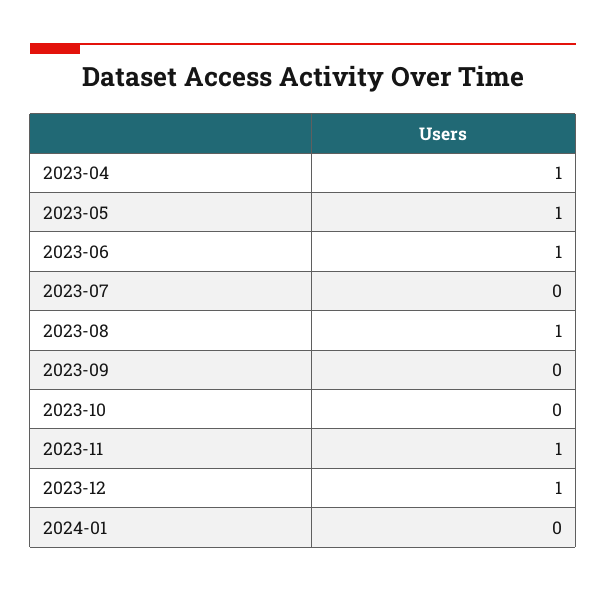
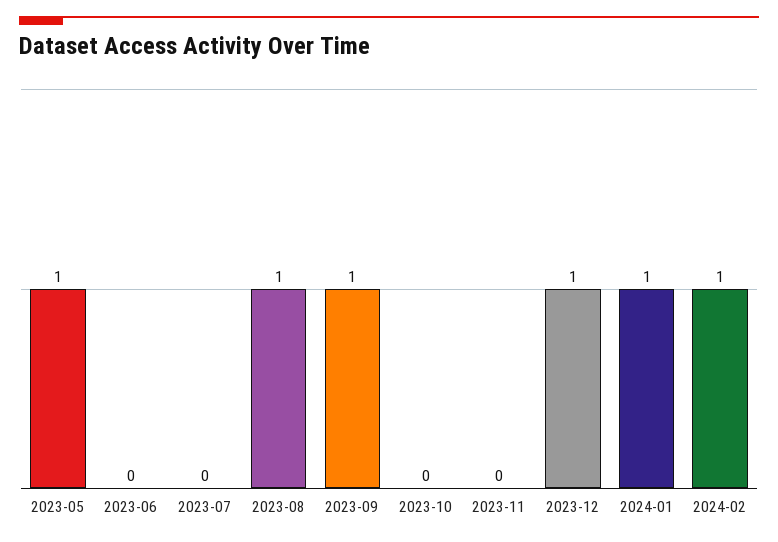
2023-04: 1 -> none
2023-06: 1 -> 0
2023-09: 0 -> 1
2023-11: 1 -> 0
2024-01: 0 -> 1
2024-02: none -> 1

